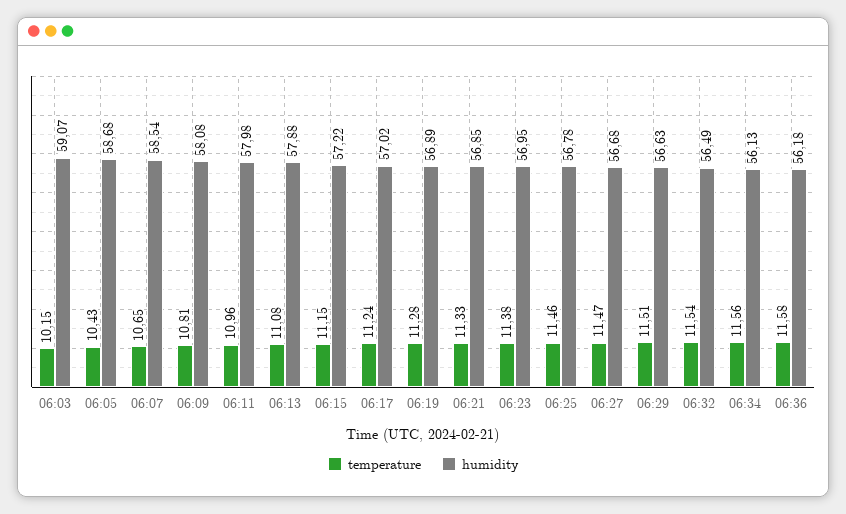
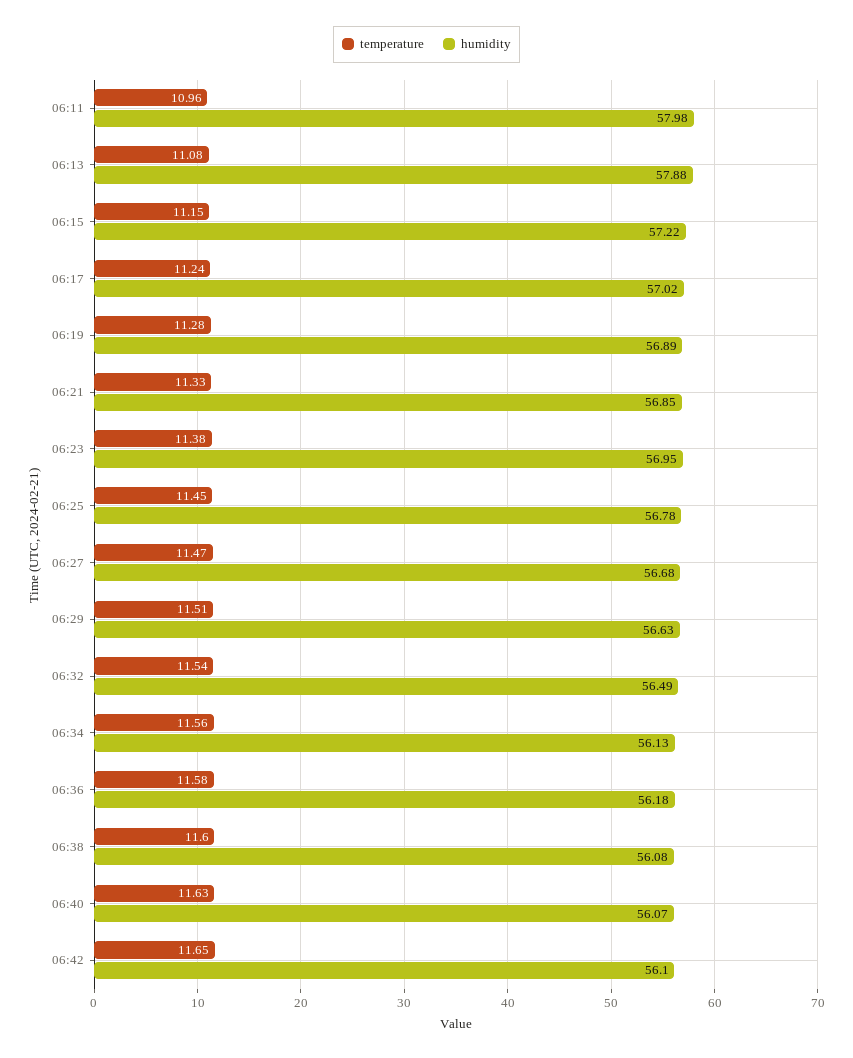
temperature, 06:03: 10.15 -> none
humidity, 06:03: 59.07 -> none
temperature, 06:05: 10.43 -> none
humidity, 06:05: 58.68 -> none
temperature, 06:07: 10.65 -> none
humidity, 06:07: 58.54 -> none
temperature, 06:09: 10.81 -> none
humidity, 06:09: 58.08 -> none
temperature, 06:25: 11.46 -> 11.45
temperature, 06:38: none -> 11.6
humidity, 06:38: none -> 56.08
temperature, 06:40: none -> 11.63
humidity, 06:40: none -> 56.07
temperature, 06:42: none -> 11.65
humidity, 06:42: none -> 56.1

